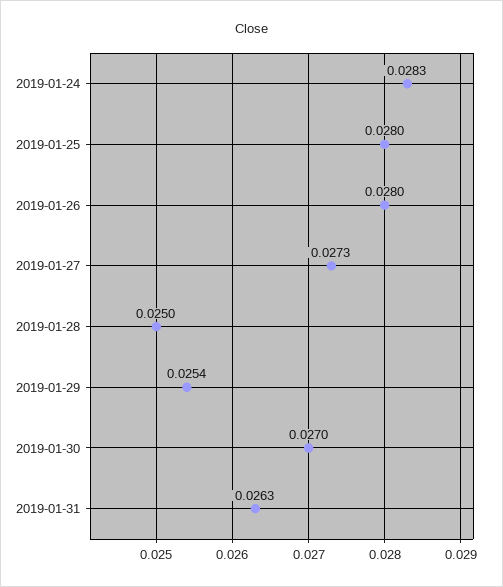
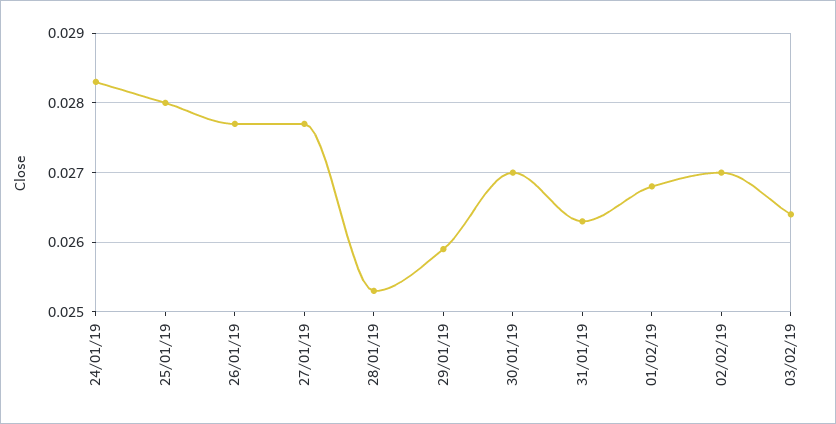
2019-01-26: 0.028 -> 0.0277
2019-01-27: 0.0273 -> 0.0277
2019-01-28: 0.025 -> 0.0253
2019-01-29: 0.0254 -> 0.0259
01/02/19: none -> 0.0268
02/02/19: none -> 0.027
03/02/19: none -> 0.0264

